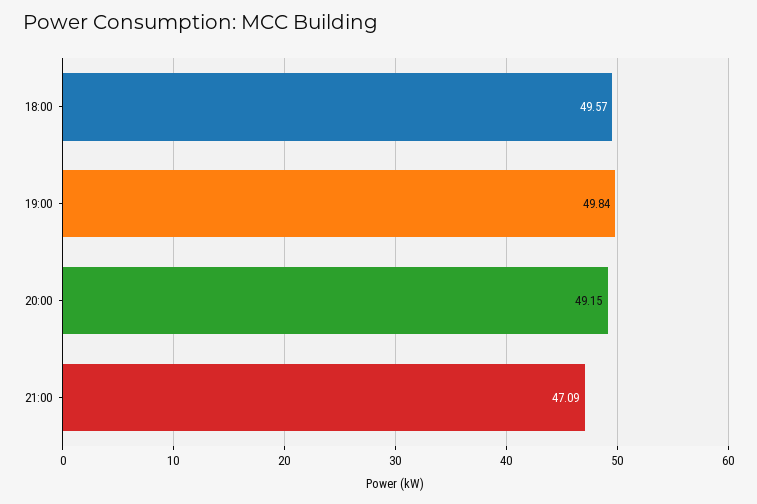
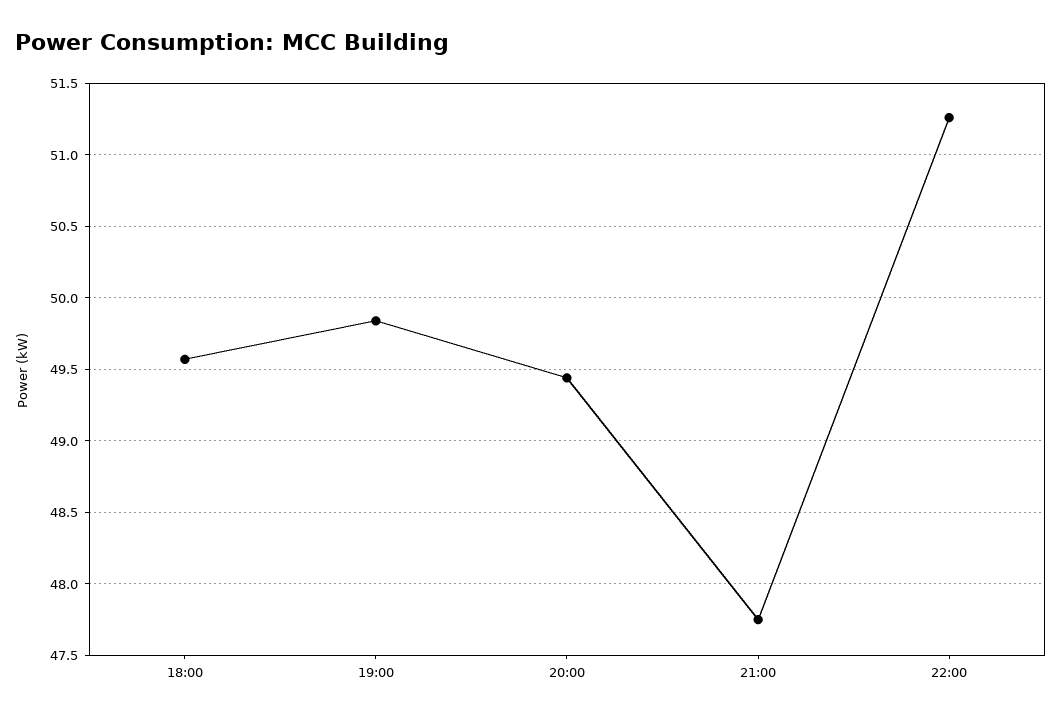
20:00: 49.15 -> 49.45
21:00: 47.09 -> 47.75
22:00: none -> 51.25

